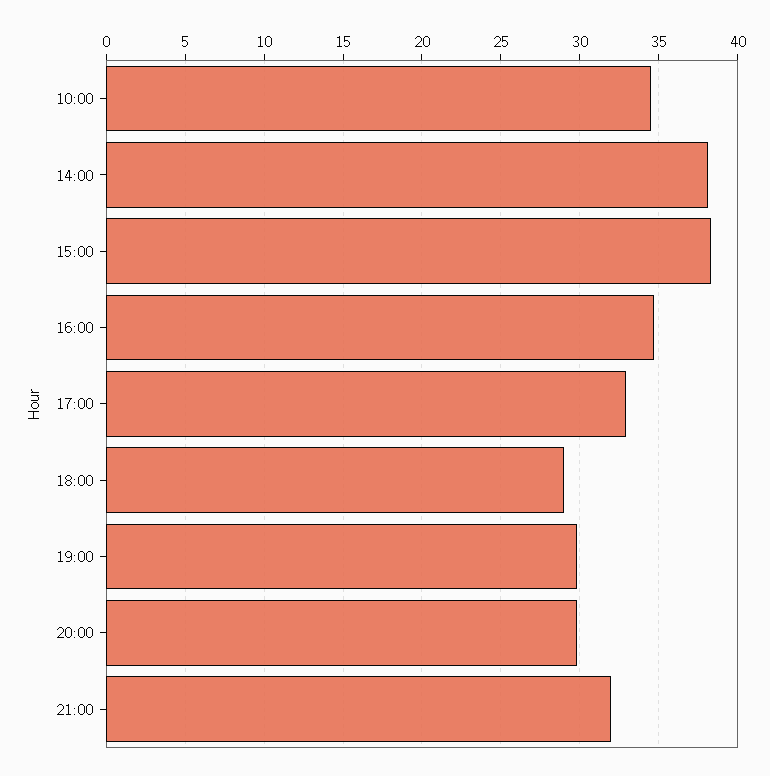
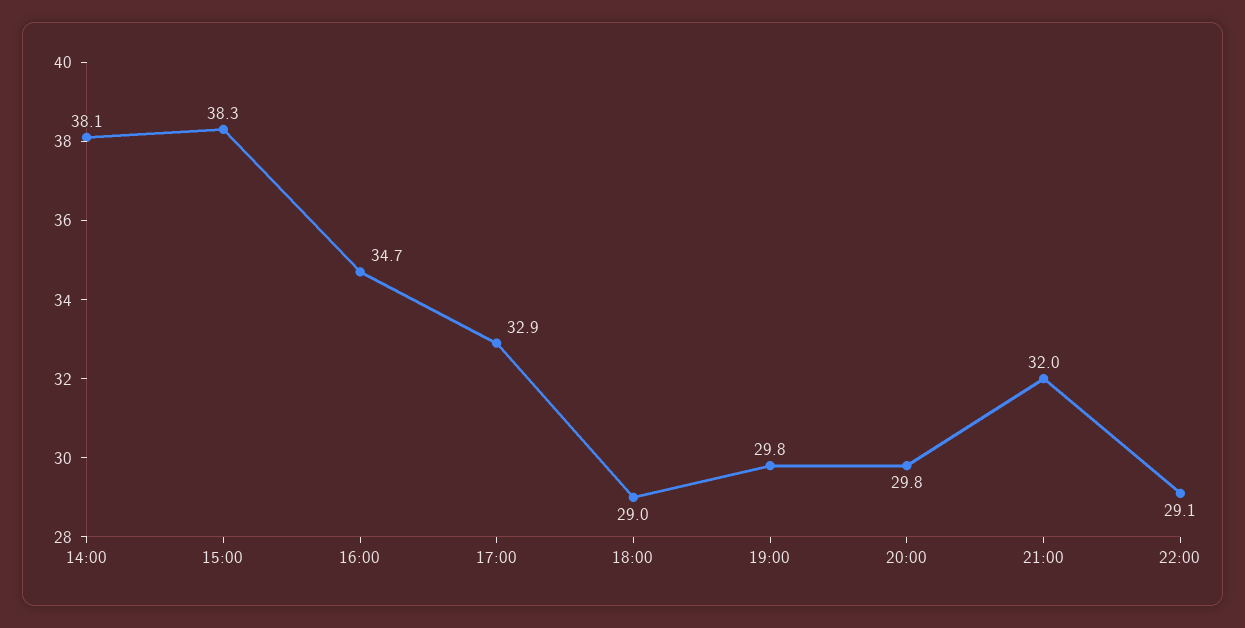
10:00: 34.5 -> none
22:00: none -> 29.1

